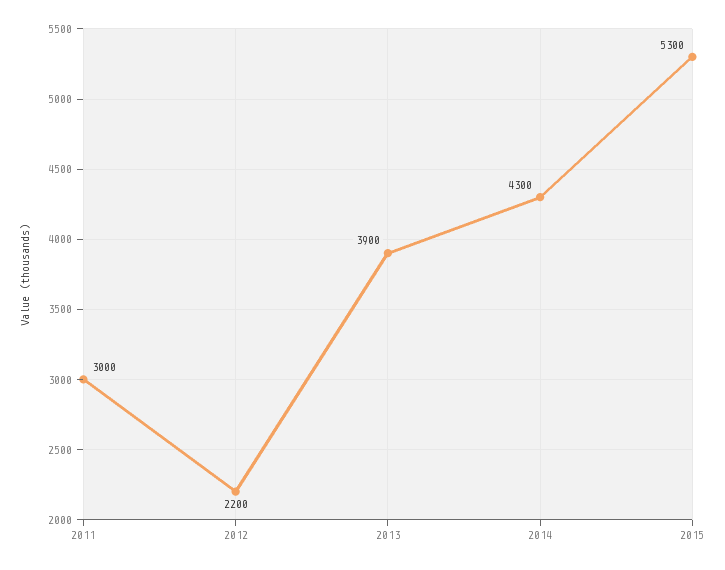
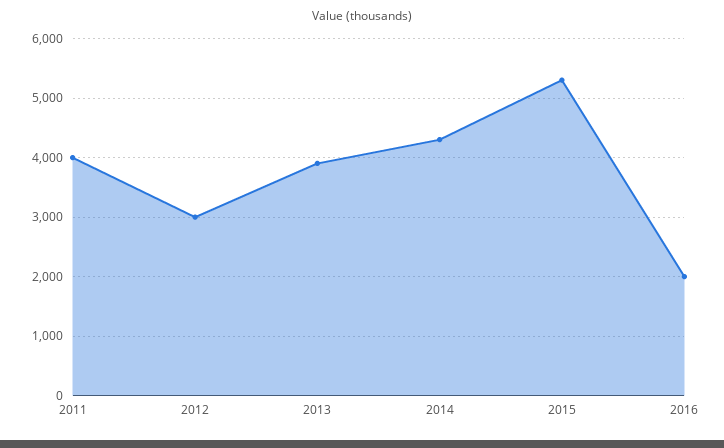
2011: 3000 -> 4000
2012: 2200 -> 3000
2016: none -> 2000

